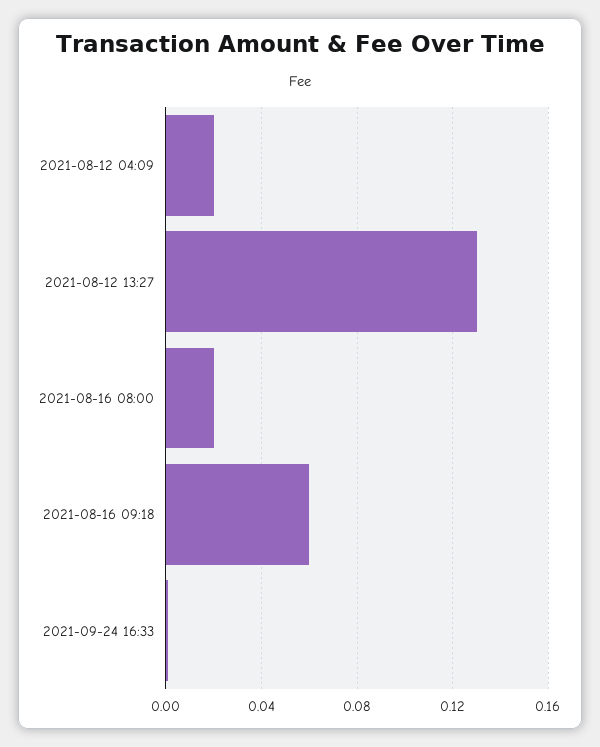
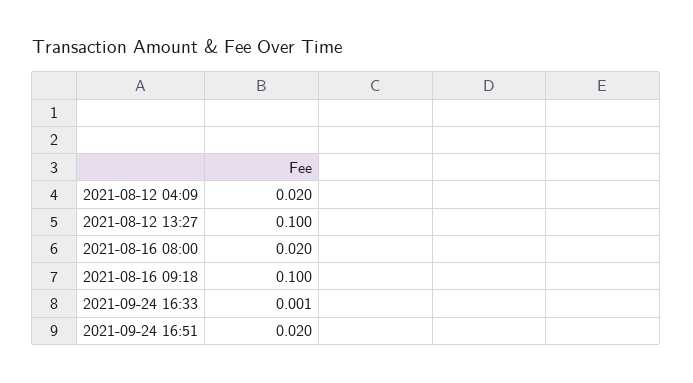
2021-08-12 13:27: 0.13 -> 0.1
2021-08-16 09:18: 0.06 -> 0.1
2021-09-24 16:51: none -> 0.02

